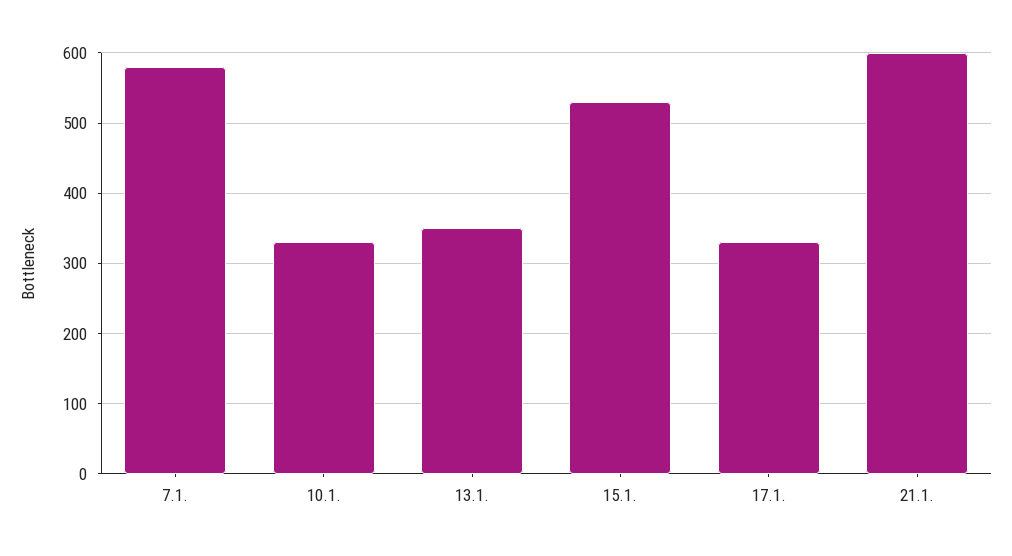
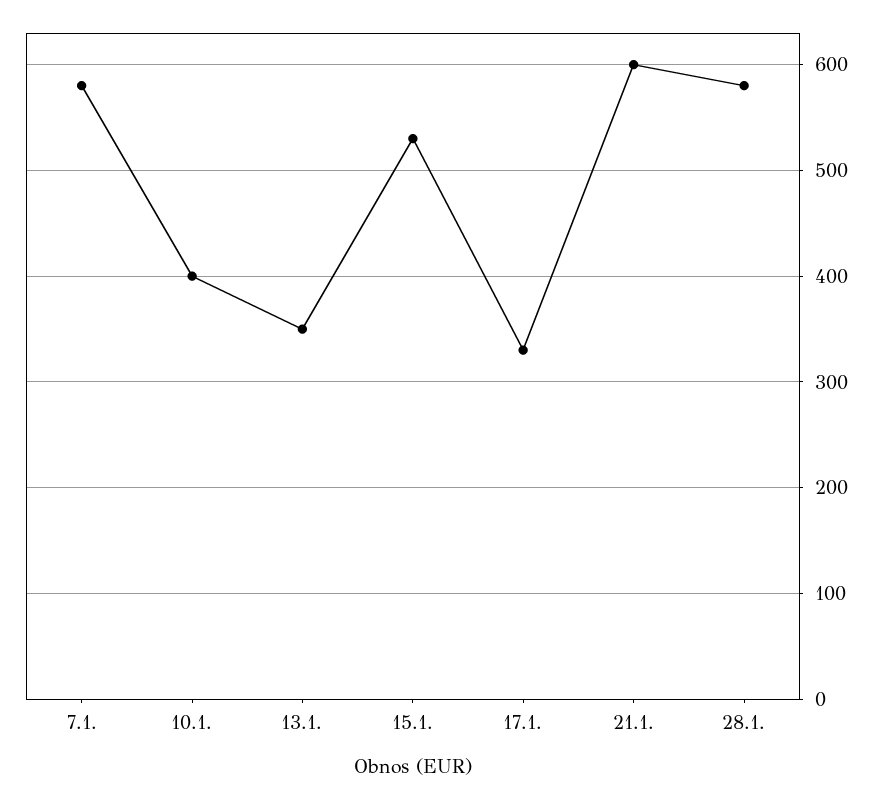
10.1.: 330 -> 400
28.1.: none -> 580

